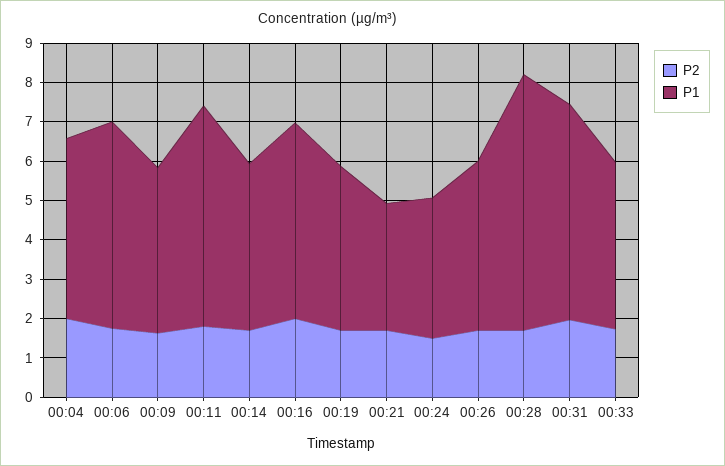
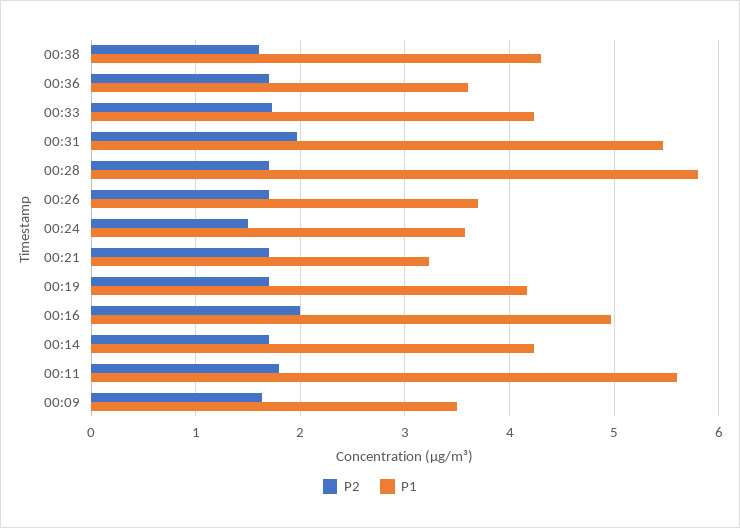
P2, 00:04: 2 -> none
P1, 00:04: 4.5 -> none
P2, 00:06: 1.75 -> none
P1, 00:06: 5.25 -> none
P1, 00:09: 4.25 -> 3.5
P1, 00:26: 4.25 -> 3.7
P1, 00:28: 6.5 -> 5.8
P2, 00:38: none -> 1.6
P1, 00:38: none -> 4.3
P2, 00:36: none -> 1.7
P1, 00:36: none -> 3.6

